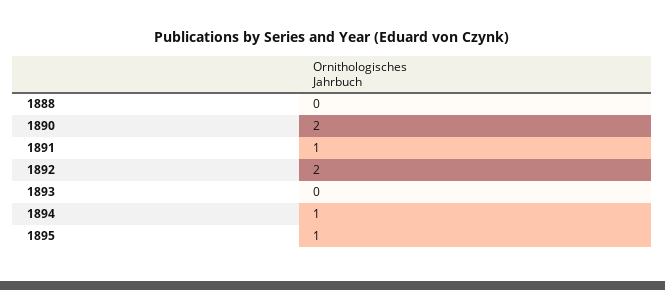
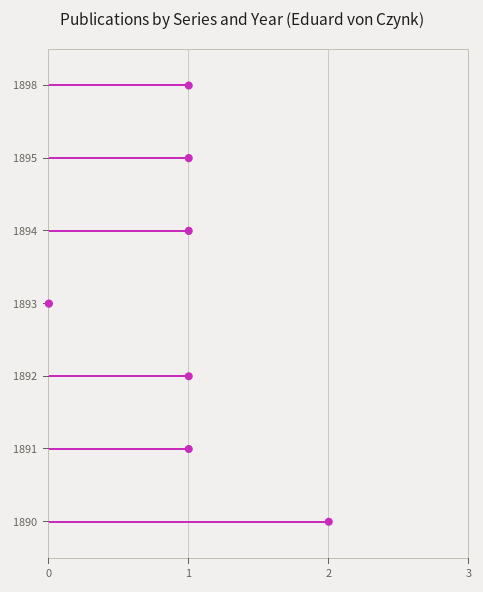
1888: 0 -> none
1892: 2 -> 1
1898: none -> 1

